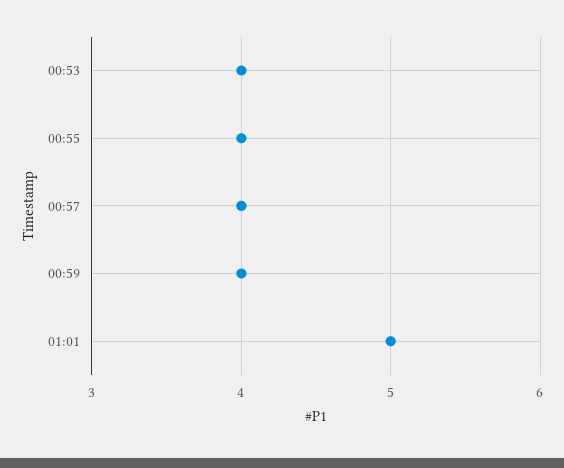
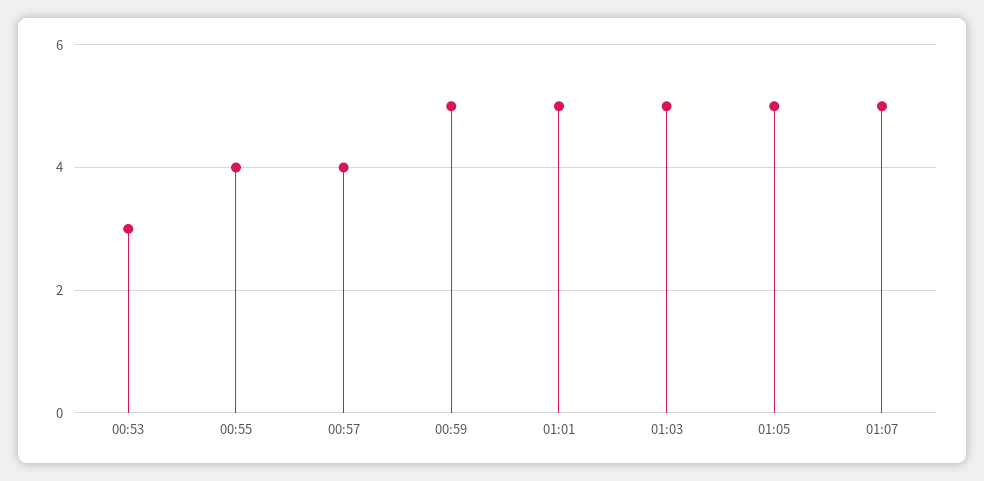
00:53: 4 -> 3
00:59: 4 -> 5
01:03: none -> 5
01:05: none -> 5
01:07: none -> 5

